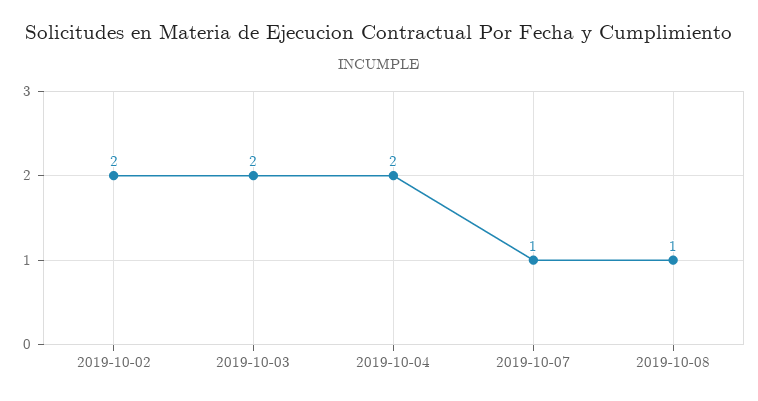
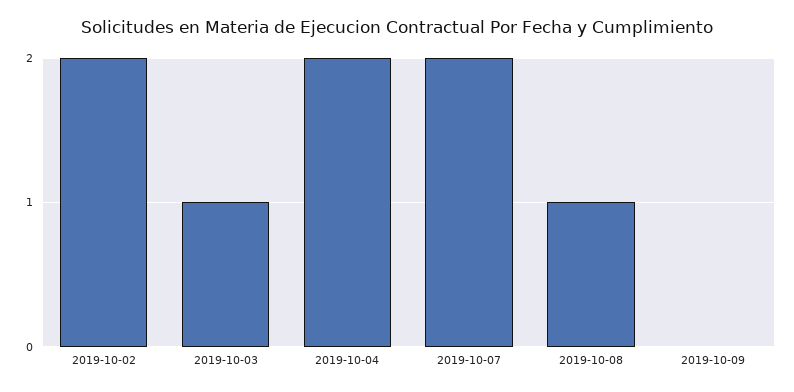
2019-10-03: 2 -> 1
2019-10-07: 1 -> 2
2019-10-09: none -> 0

